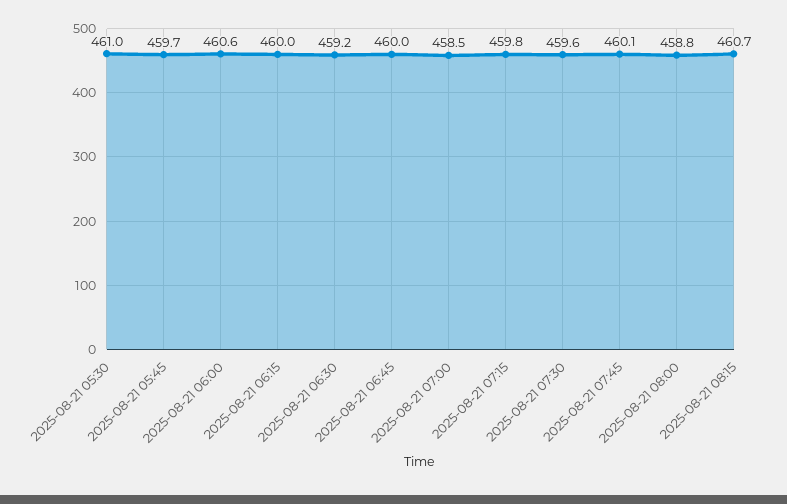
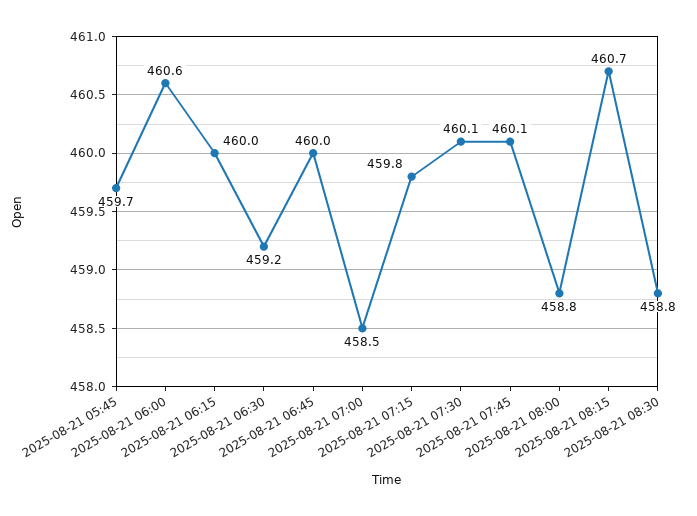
2025-08-21 05:30: 461 -> none
2025-08-21 07:30: 459.6 -> 460.1
2025-08-21 08:30: none -> 458.8

